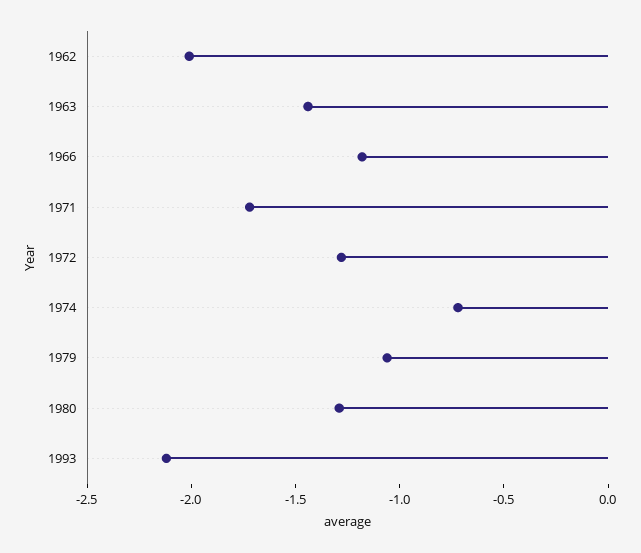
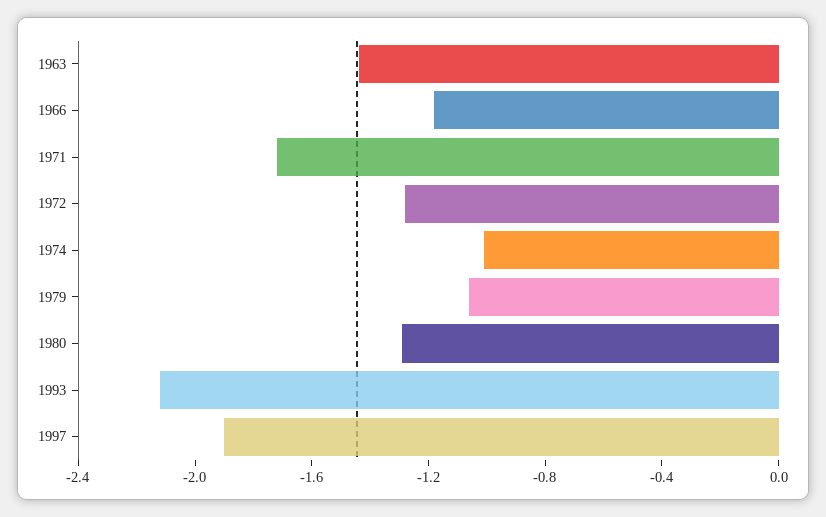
1962: -2 -> none
1974: -0.7 -> -1
1997: none -> -1.9

